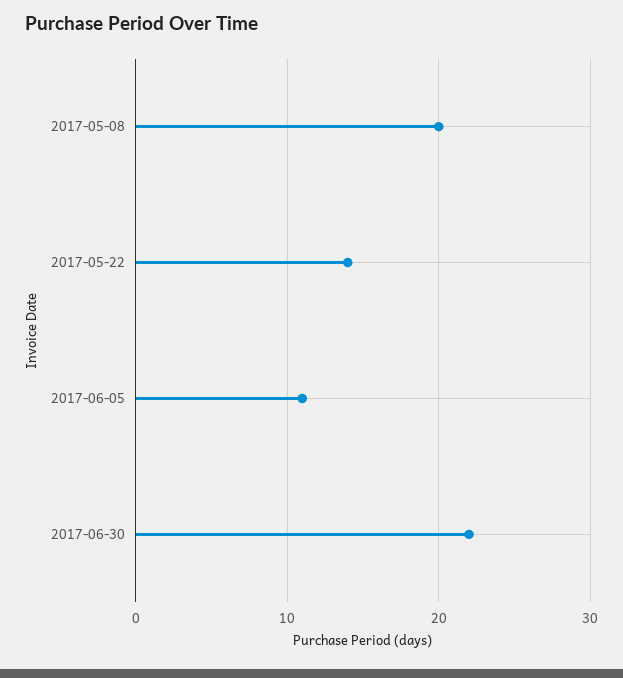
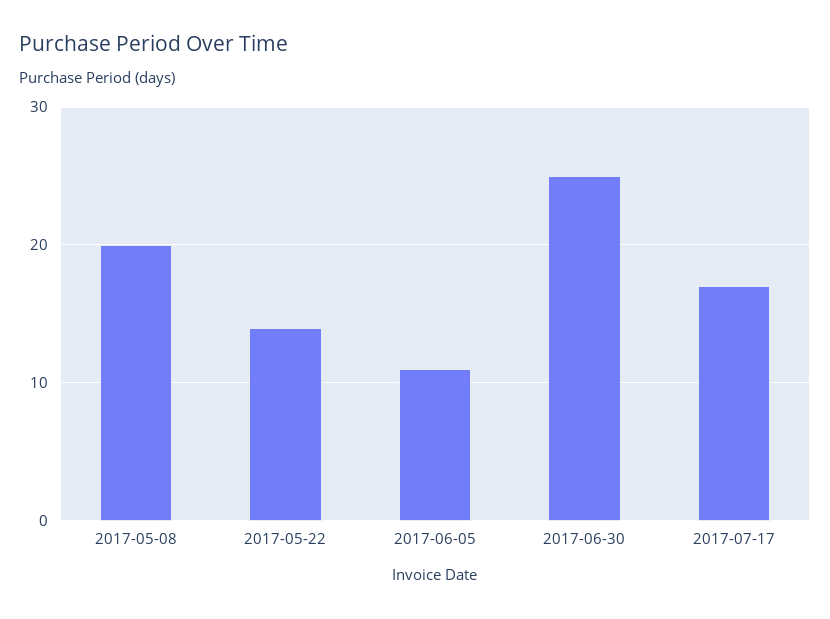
2017-06-30: 22 -> 25
2017-07-17: none -> 17

